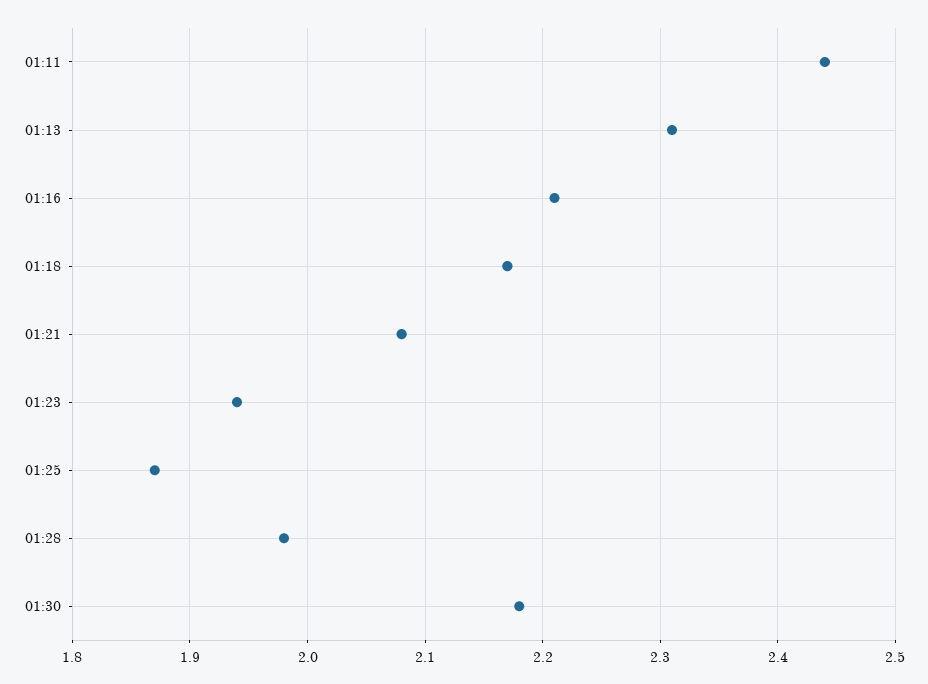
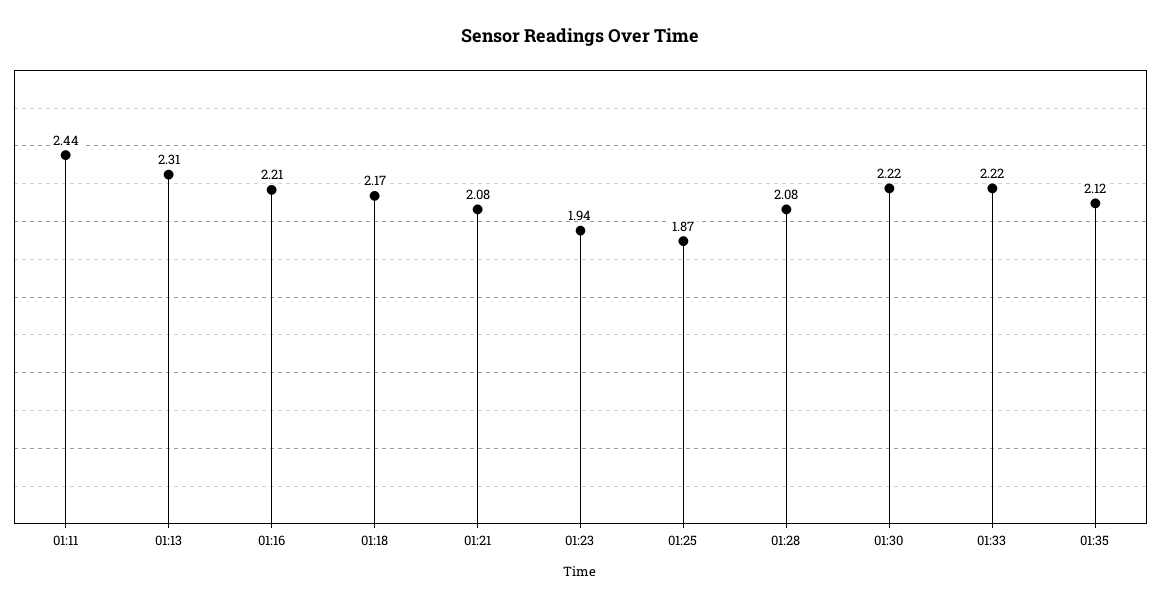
01:28: 1.98 -> 2.08
01:30: 2.18 -> 2.22
01:33: none -> 2.22
01:35: none -> 2.12

